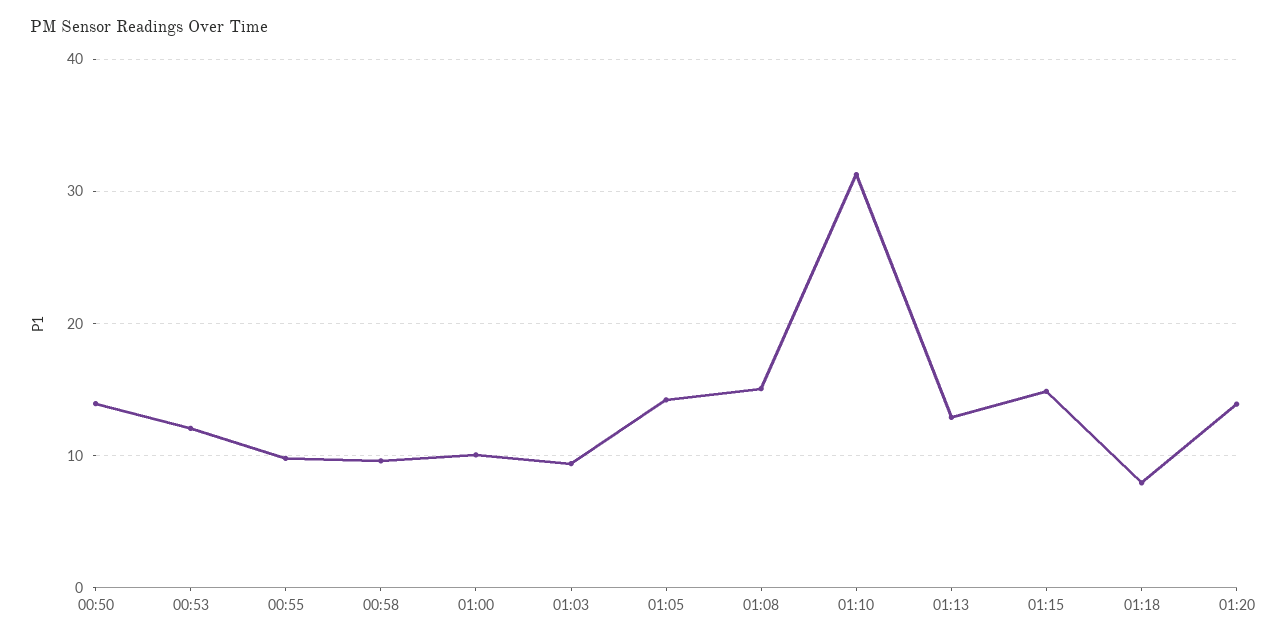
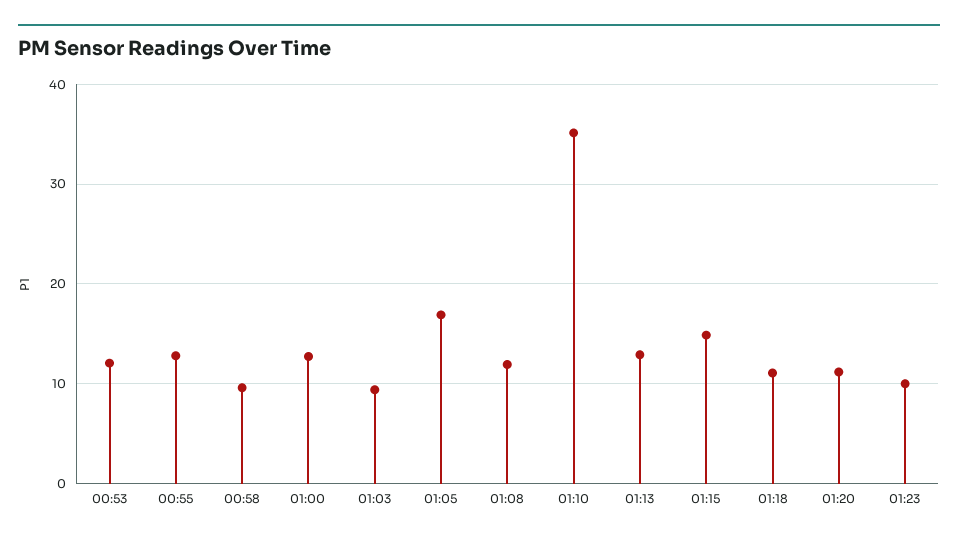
00:50: 14 -> none
00:55: 10 -> 13
01:00: 10 -> 13
01:05: 14 -> 17
01:08: 15 -> 12
01:10: 31 -> 35
01:18: 8 -> 11
01:20: 14 -> 11
01:23: none -> 10

